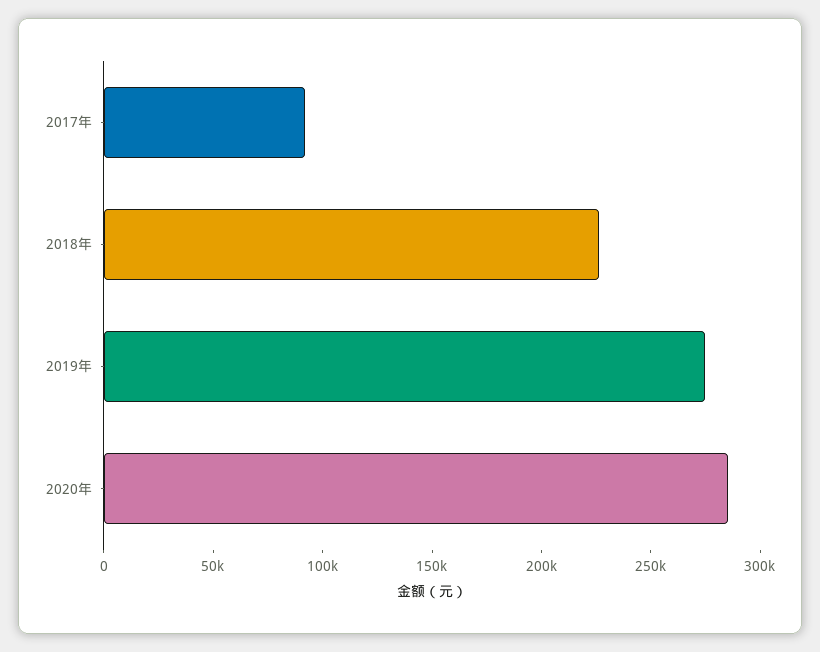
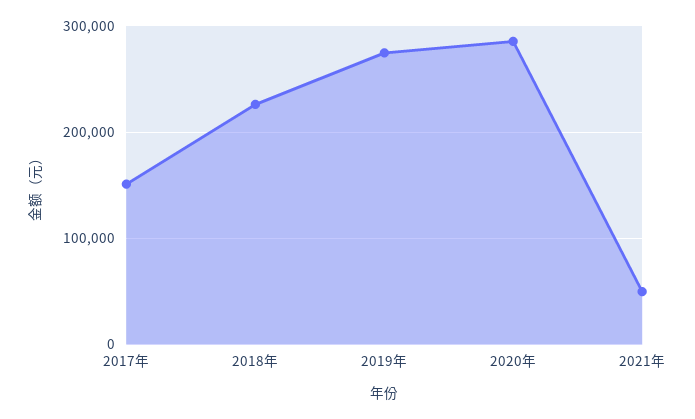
2017年: 90000 -> 150000
2021年: none -> 50000

